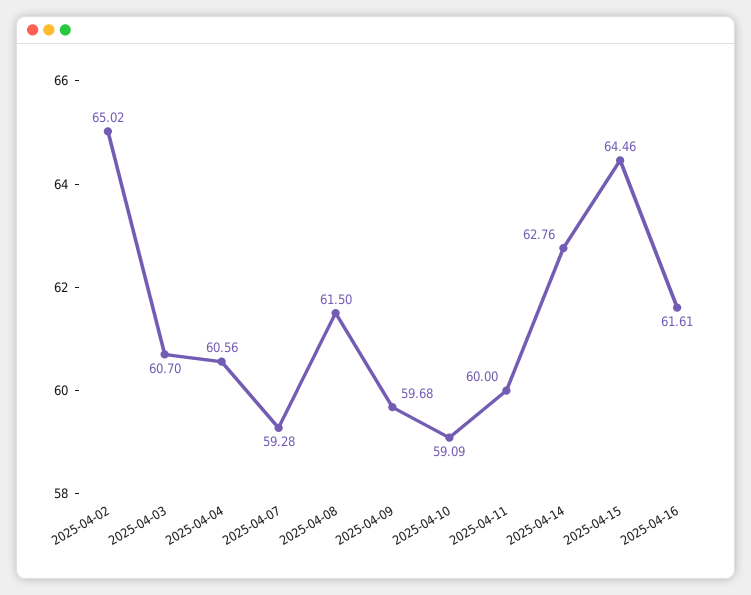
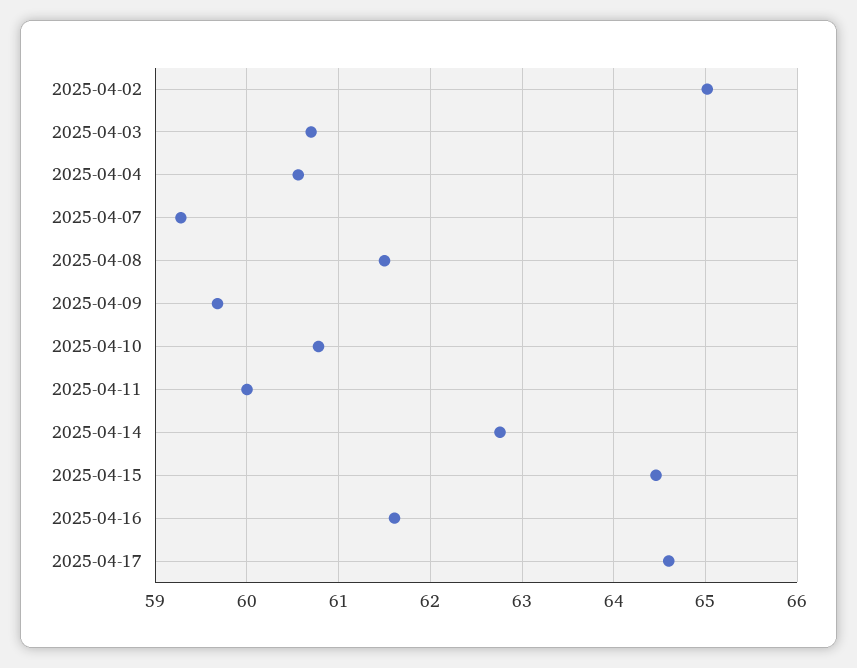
2025-04-10: 59.09 -> 60.8
2025-04-17: none -> 64.6

